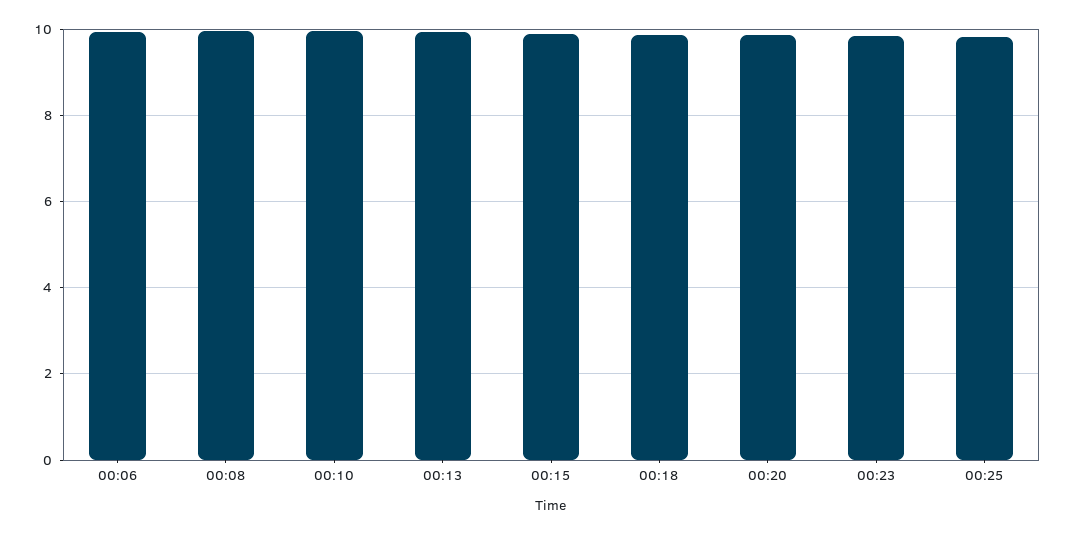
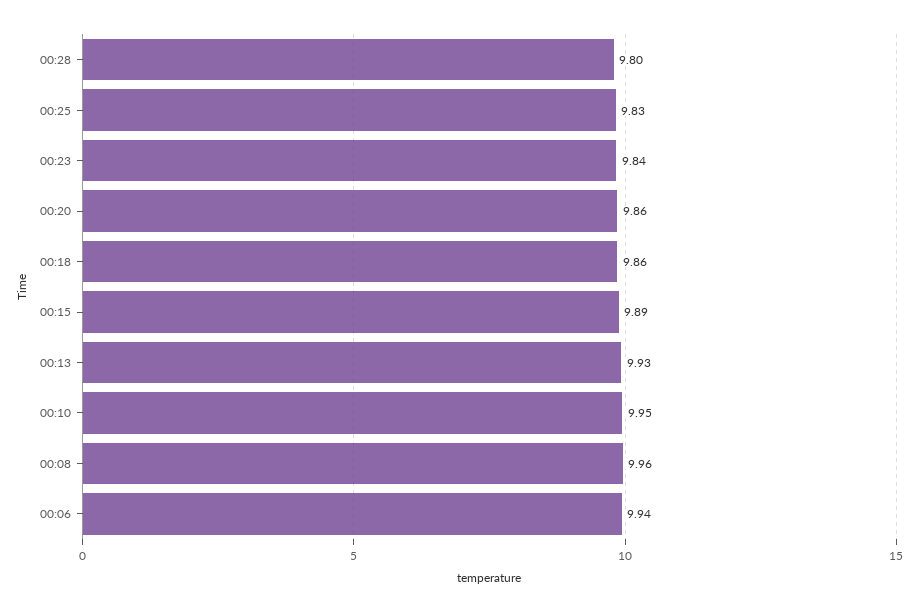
00:28: none -> 9.8

